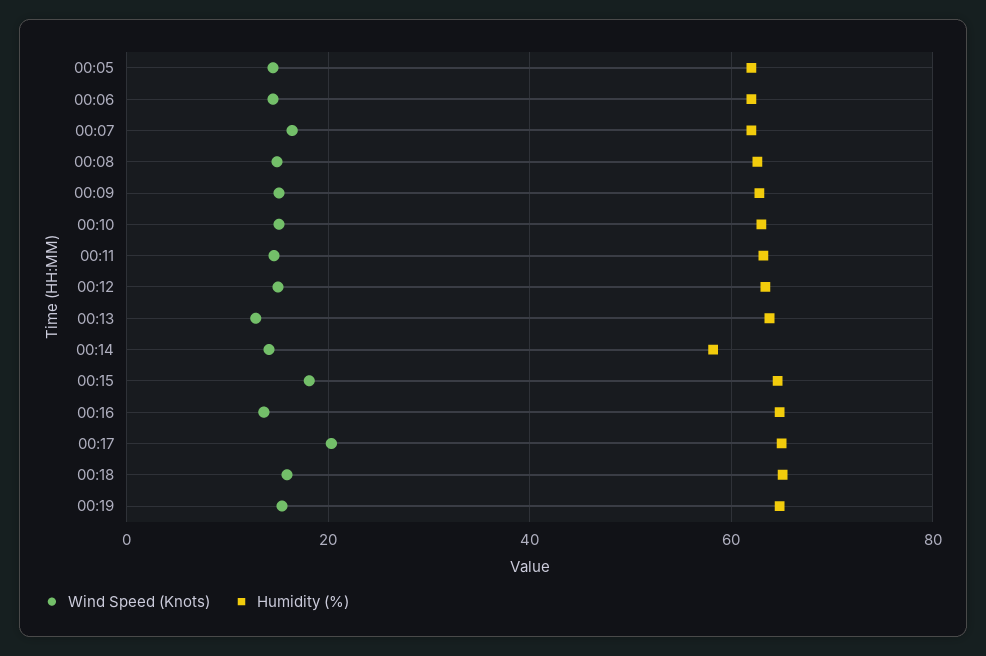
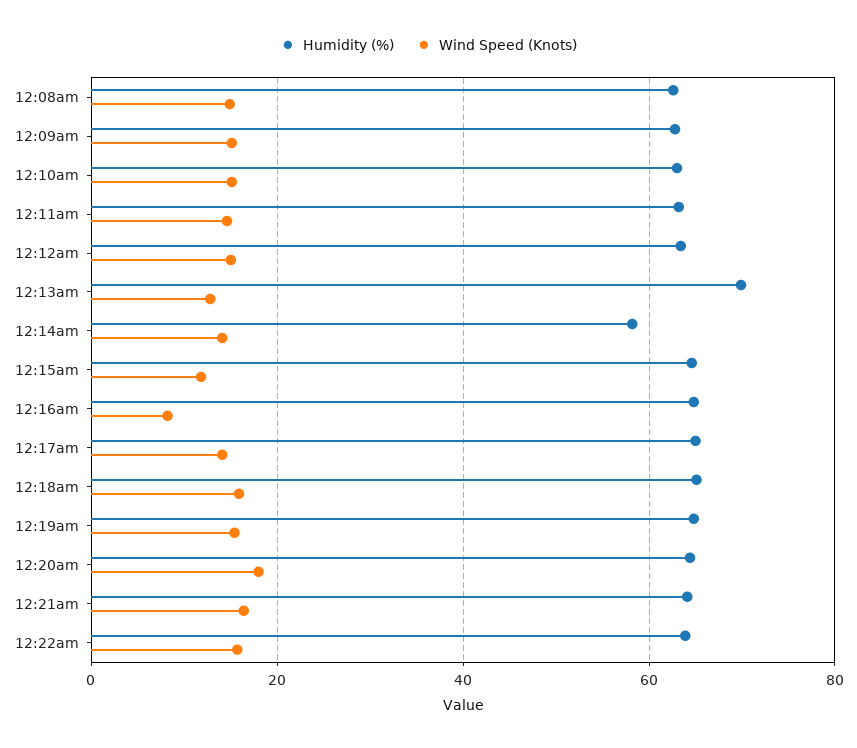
Wind Speed (Knots), 00:05: 14 -> none
Humidity (%), 00:05: 62 -> none
Wind Speed (Knots), 00:06: 14 -> none
Humidity (%), 00:06: 62 -> none
Wind Speed (Knots), 00:07: 16 -> none
Humidity (%), 00:07: 62 -> none
Humidity (%), 00:13: 64 -> 70
Wind Speed (Knots), 00:15: 18 -> 12
Wind Speed (Knots), 00:16: 14 -> 8
Wind Speed (Knots), 00:17: 20 -> 14
Humidity (%), 12:20am: none -> 64
Wind Speed (Knots), 12:20am: none -> 18
Humidity (%), 12:21am: none -> 64
Wind Speed (Knots), 12:21am: none -> 16
Humidity (%), 12:22am: none -> 64
Wind Speed (Knots), 12:22am: none -> 16

